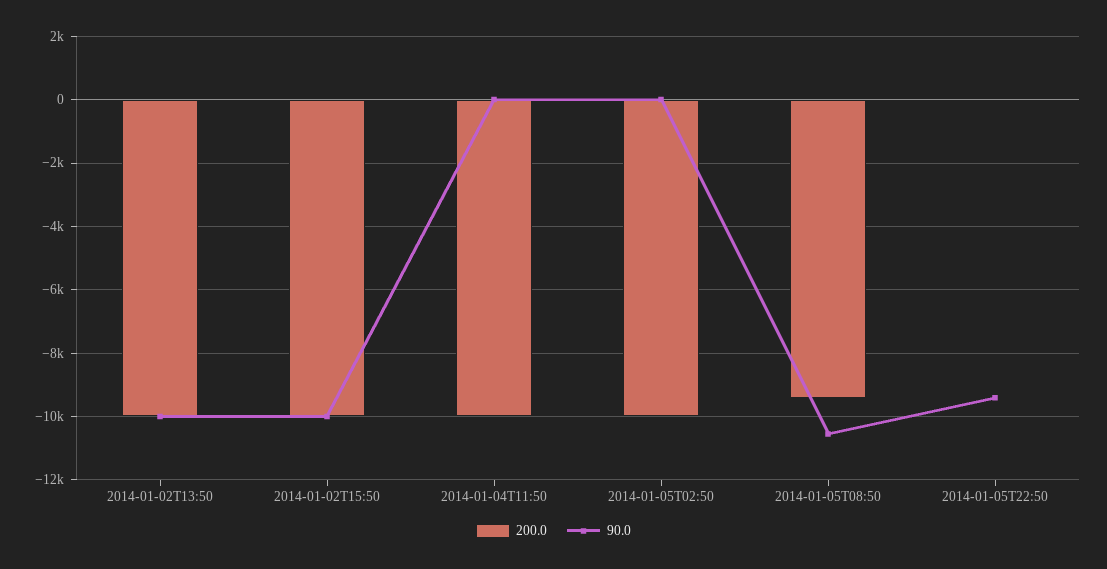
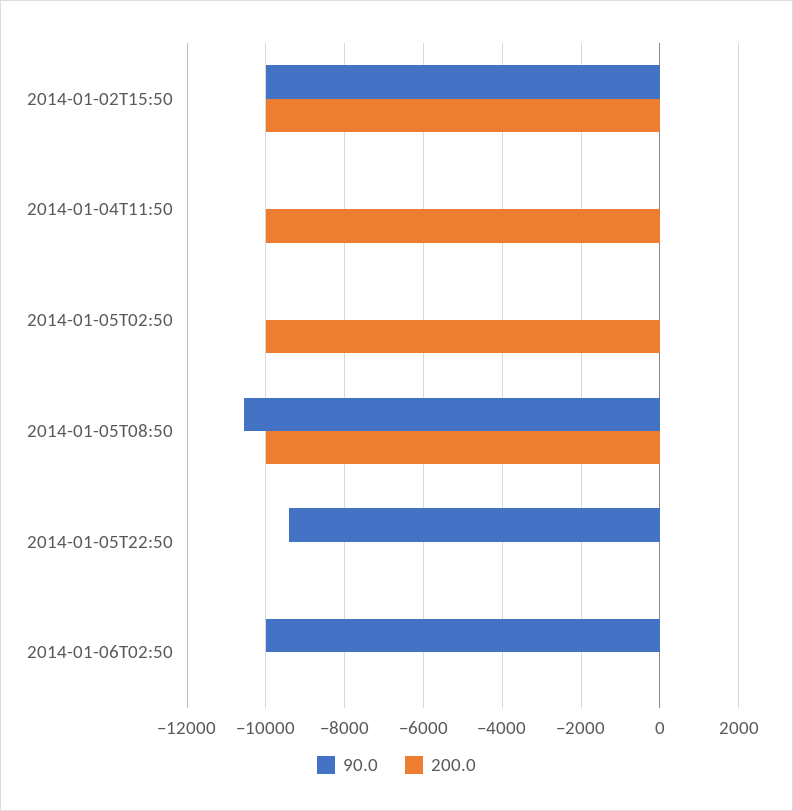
200.0, 2014-01-02T13:50: -10000 -> none
90.0, 2014-01-02T13:50: -10000 -> none
200.0, 2014-01-05T08:50: -9400 -> -10000
90.0, 2014-01-06T02:50: none -> -10000
200.0, 2014-01-06T02:50: none -> 0

